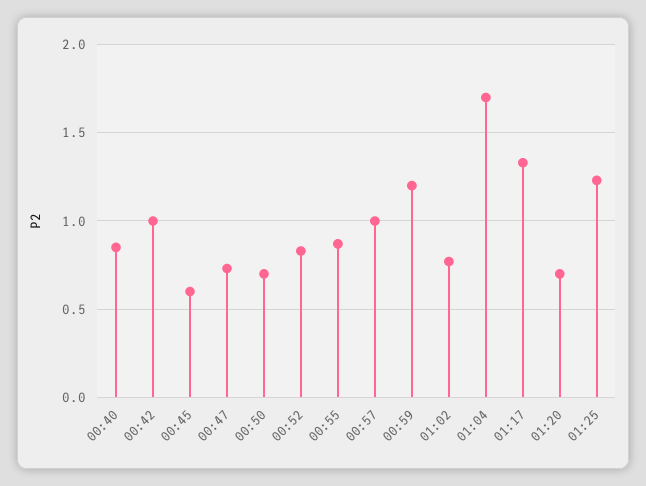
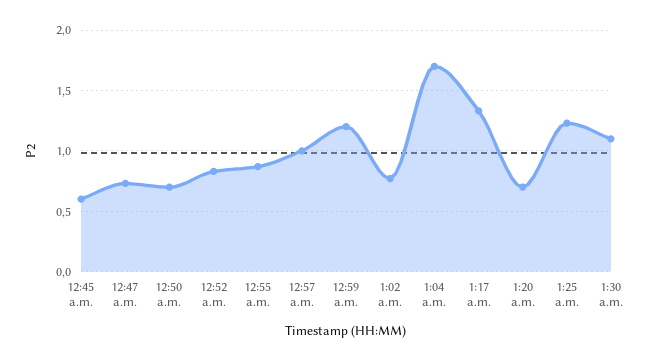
00:40: 0.85 -> none
00:42: 1 -> none
1:30 a.m.: none -> 1.1

